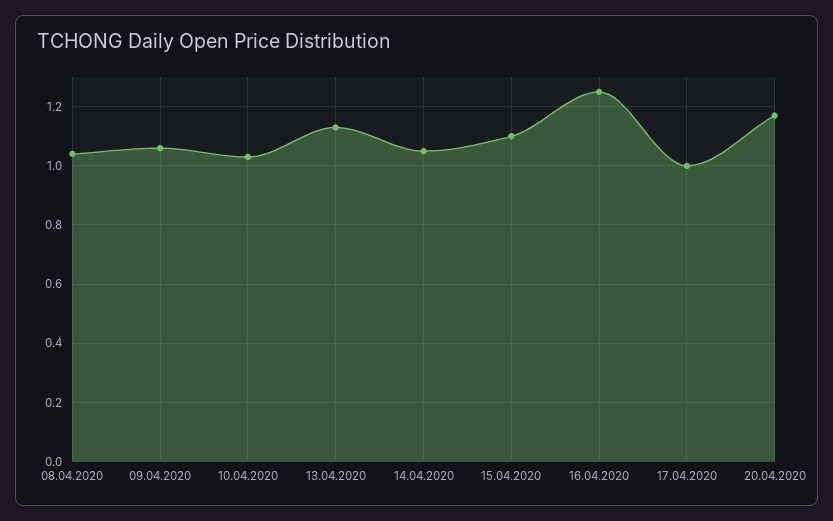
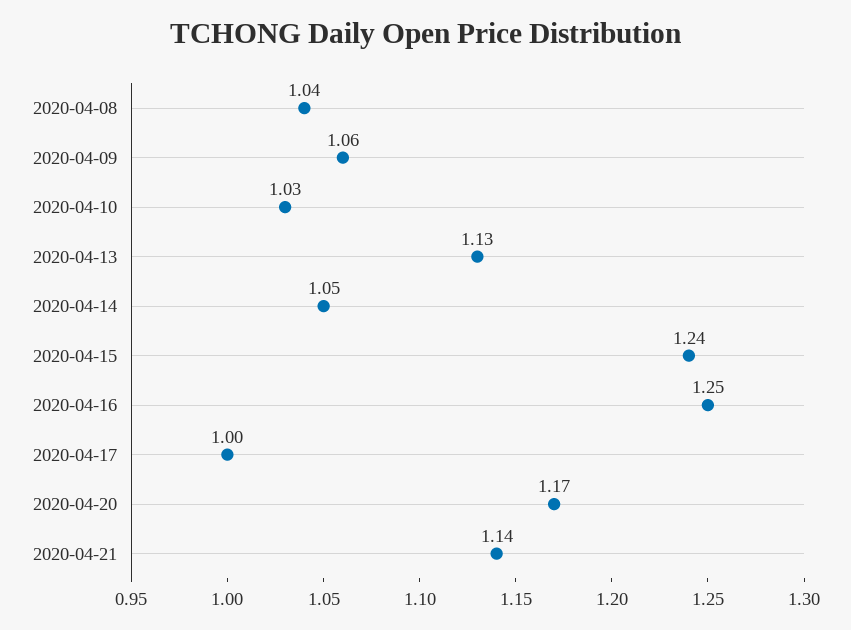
15.04.2020: 1.1 -> 1.24
2020-04-21: none -> 1.14

